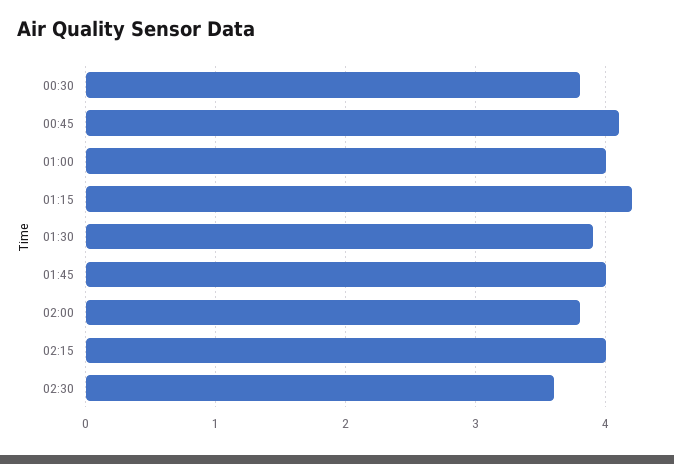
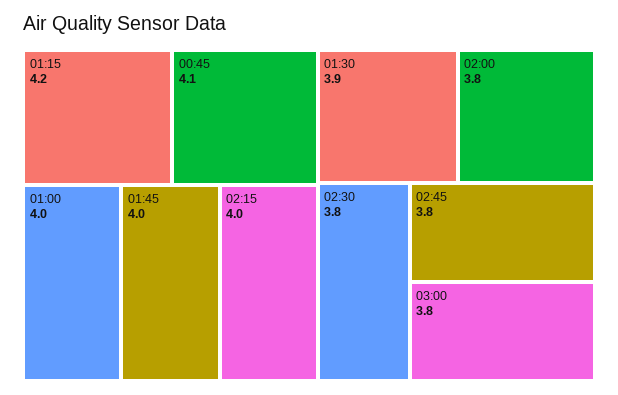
00:30: 3.8 -> none
02:30: 3.6 -> 3.8
02:45: none -> 3.8
03:00: none -> 3.8

